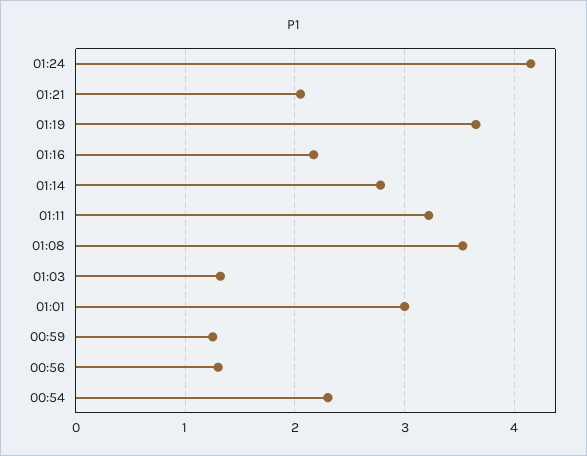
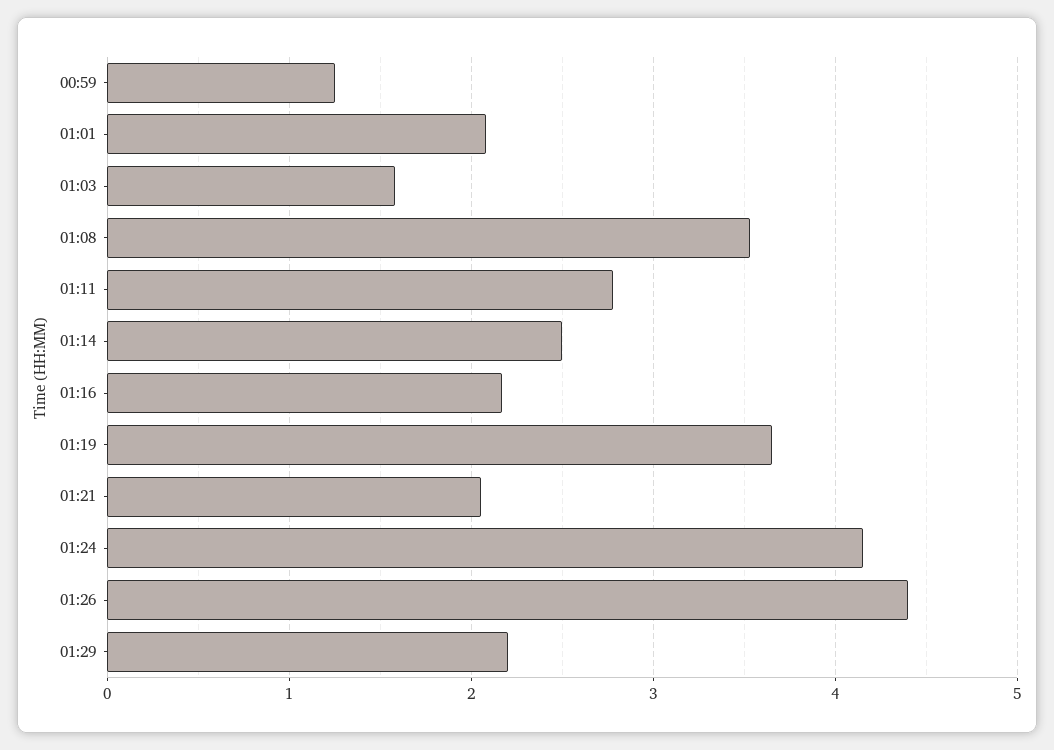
01:14: 2.8 -> 2.5
01:11: 3.2 -> 2.8
01:03: 1.3 -> 1.6
01:01: 3 -> 2.1
00:56: 1.3 -> none
00:54: 2.3 -> none
01:26: none -> 4.4
01:29: none -> 2.2

